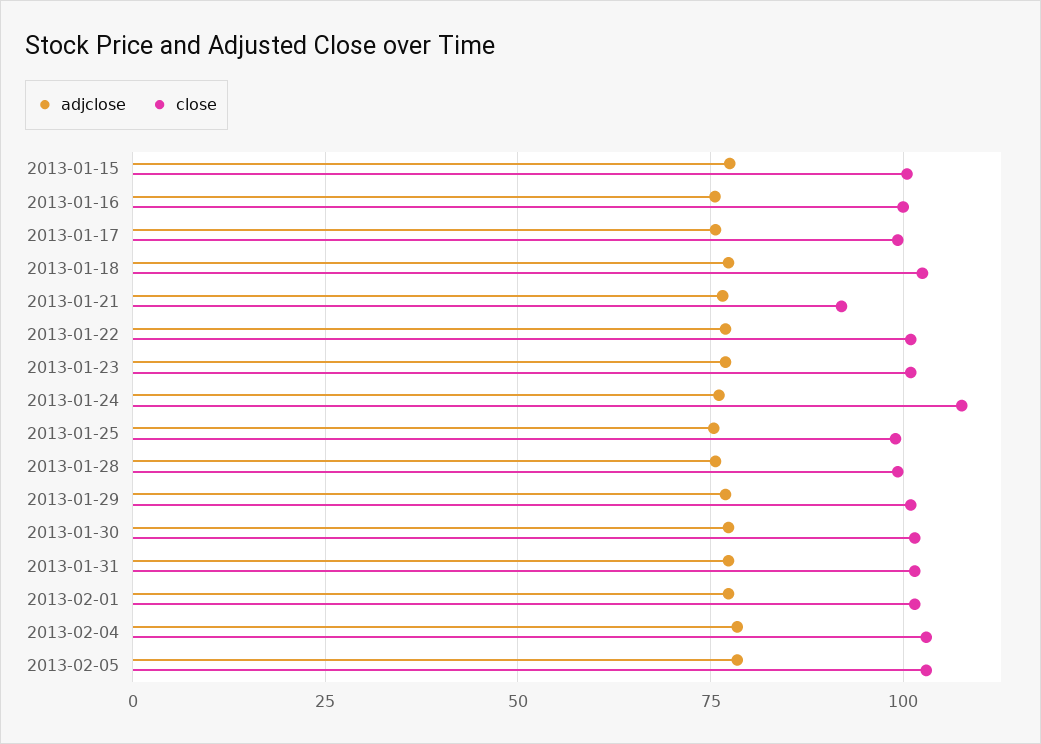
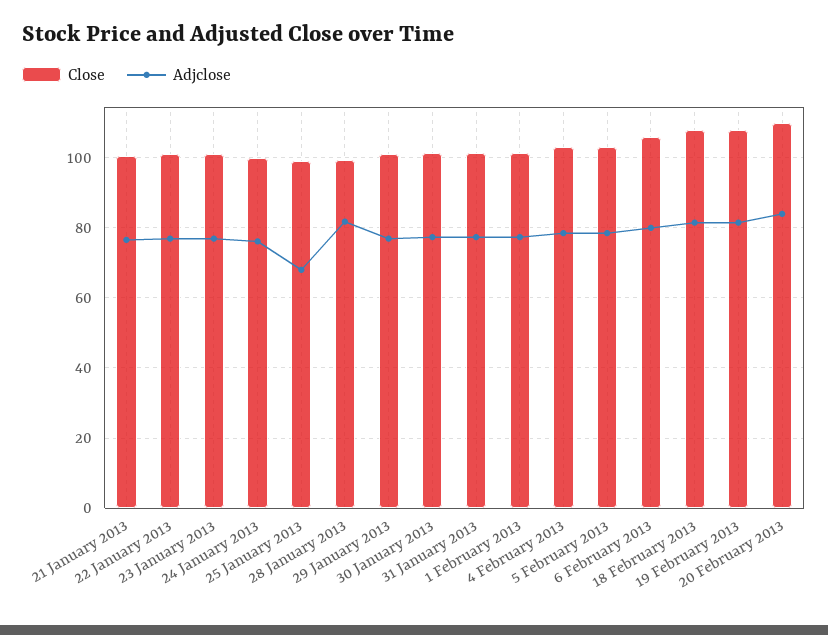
adjclose, 2013-01-15: 77.5 -> none
close, 2013-01-15: 100 -> none
adjclose, 2013-01-16: 75 -> none
close, 2013-01-16: 100 -> none
adjclose, 2013-01-17: 75 -> none
close, 2013-01-17: 100 -> none
adjclose, 2013-01-18: 77.5 -> none
close, 2013-01-18: 102.5 -> none
close, 2013-01-21: 92.5 -> 100
close, 2013-01-24: 107.5 -> 100
adjclose, 2013-01-25: 75 -> 68
adjclose, 2013-01-28: 75 -> 82
close, 6 February 2013: none -> 106
adjclose, 6 February 2013: none -> 80
close, 18 February 2013: none -> 108
adjclose, 18 February 2013: none -> 82
close, 19 February 2013: none -> 108
adjclose, 19 February 2013: none -> 82
close, 20 February 2013: none -> 110
adjclose, 20 February 2013: none -> 84

